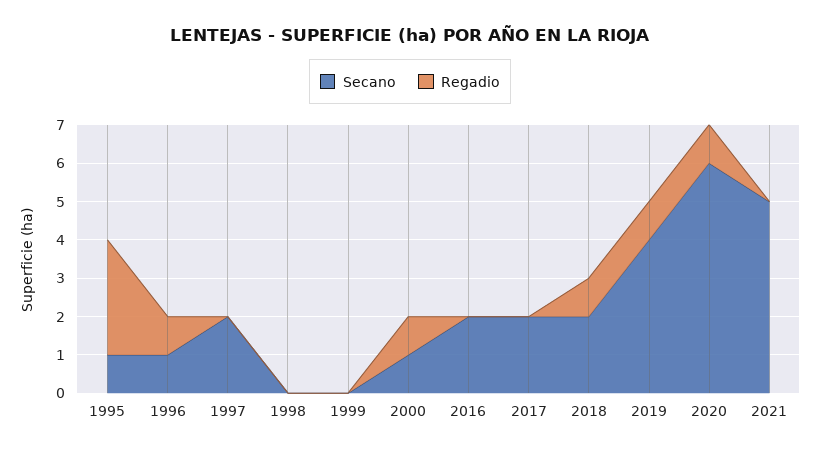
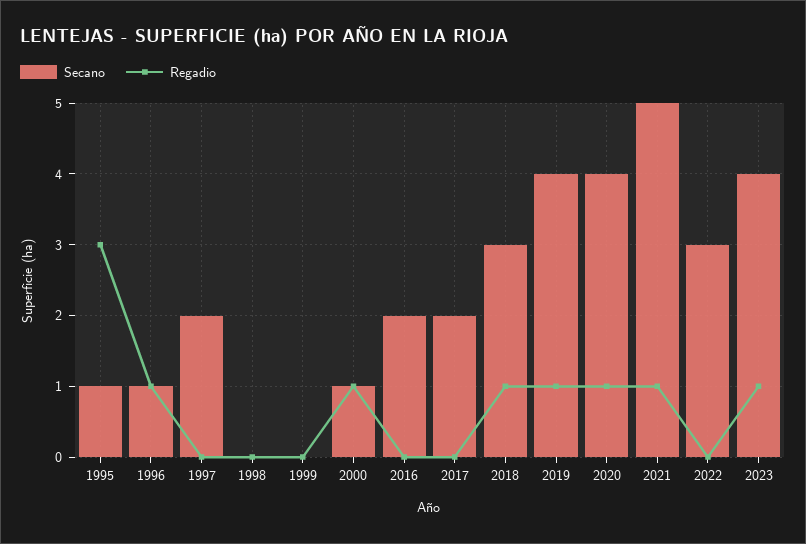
Secano, 2018: 2 -> 3
Secano, 2020: 6 -> 4
Regadio, 2021: 0 -> 1
Secano, 2022: none -> 3
Regadio, 2022: none -> 0
Secano, 2023: none -> 4
Regadio, 2023: none -> 1

